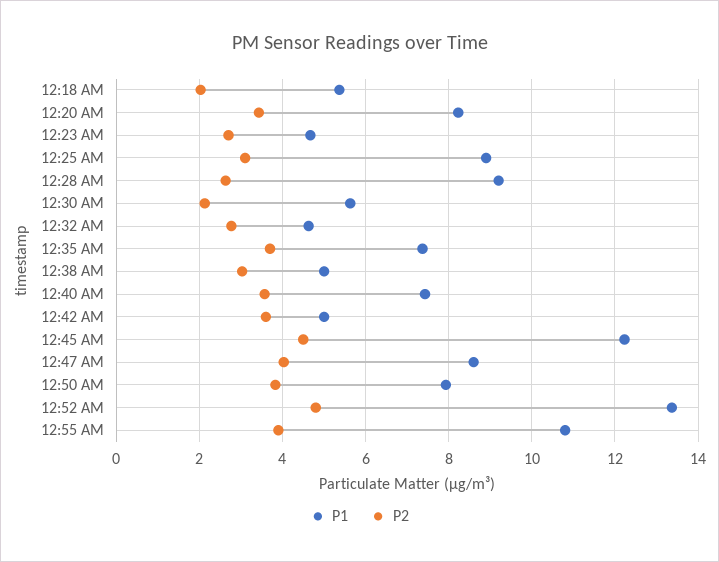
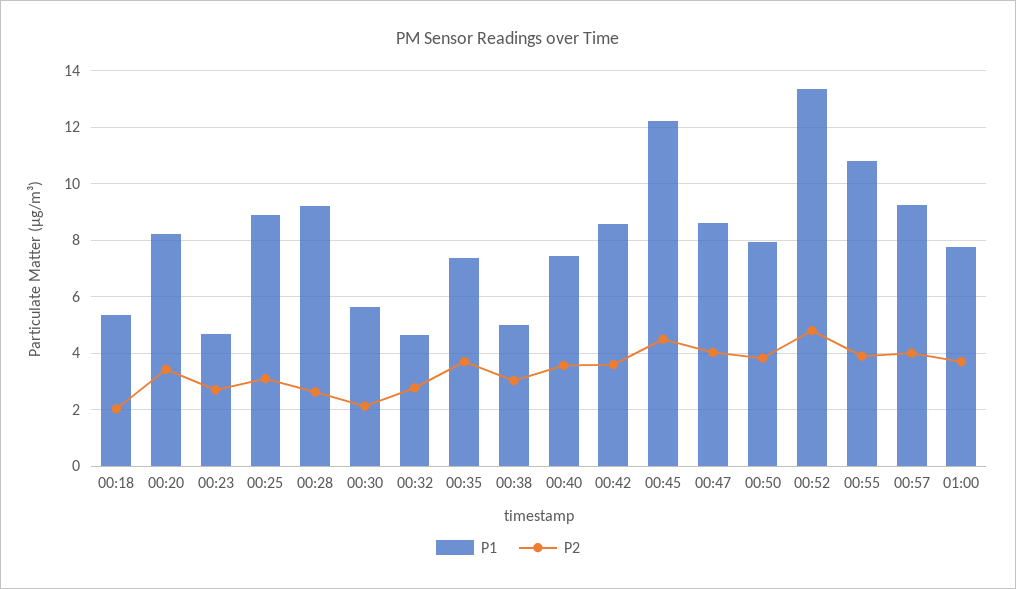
P1, 12:42 AM: 5 -> 8.5
P1, 00:57: none -> 9.25
P2, 00:57: none -> 4
P1, 01:00: none -> 7.75
P2, 01:00: none -> 3.75

